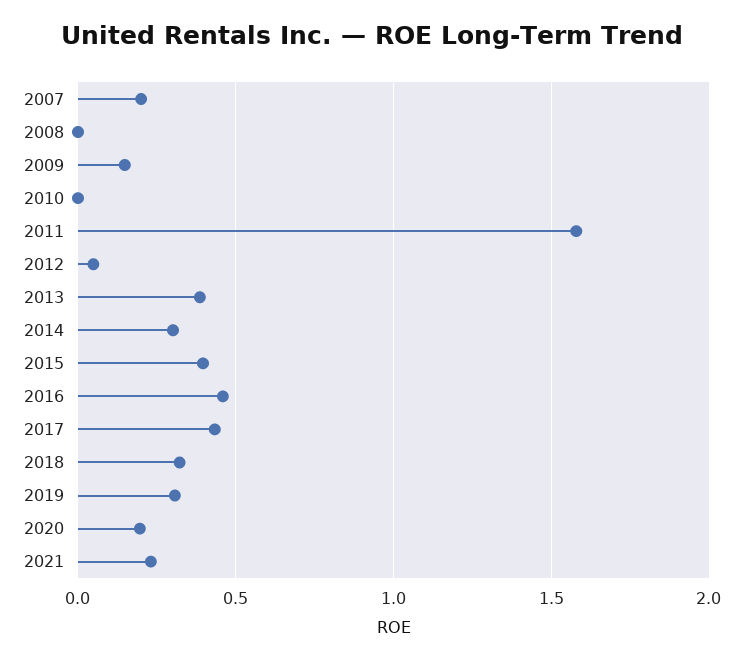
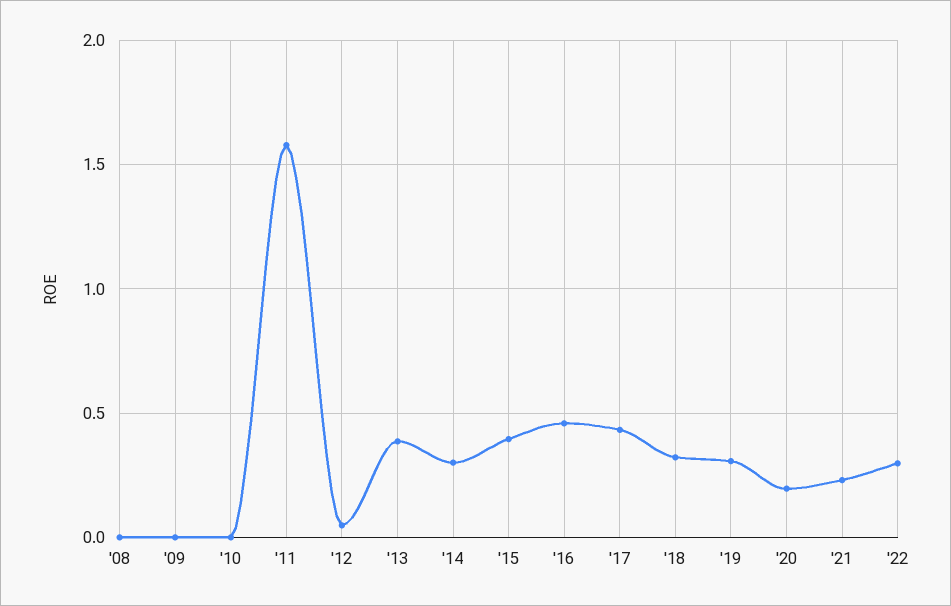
2007: 0.2 -> none
2009: 0.15 -> 0
'22: none -> 0.3

